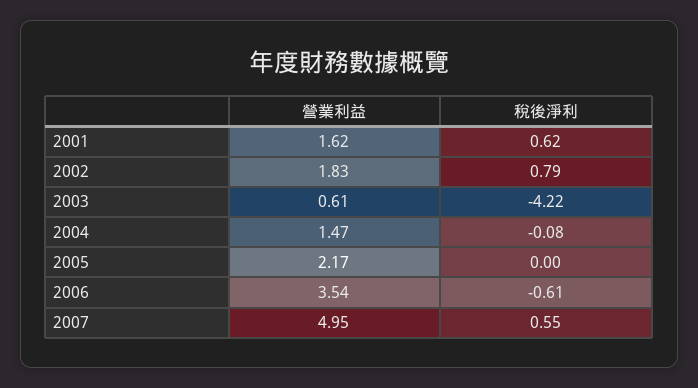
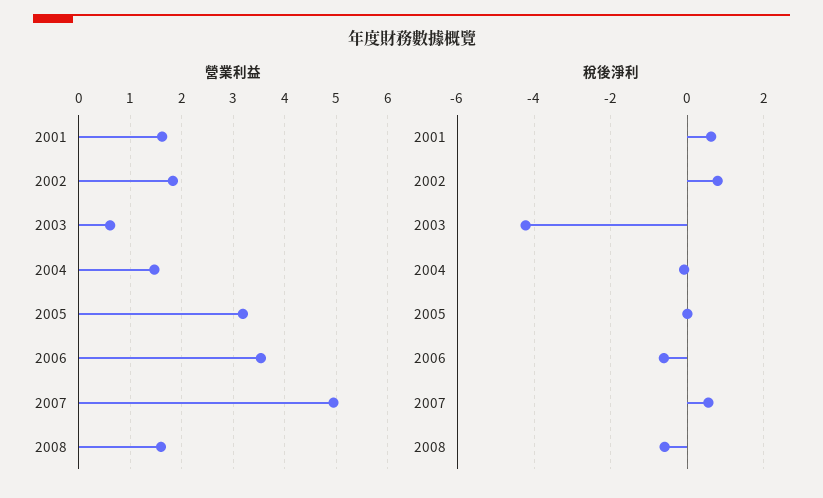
營業利益, 2005: 2.17 -> 3.2
營業利益, 2008: none -> 1.6
稅後淨利, 2008: none -> -0.6

